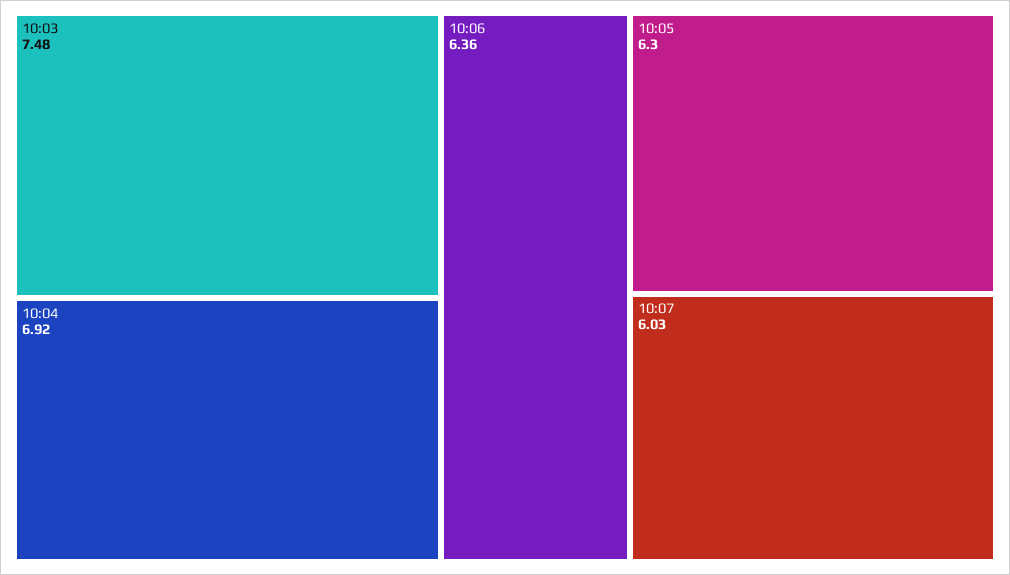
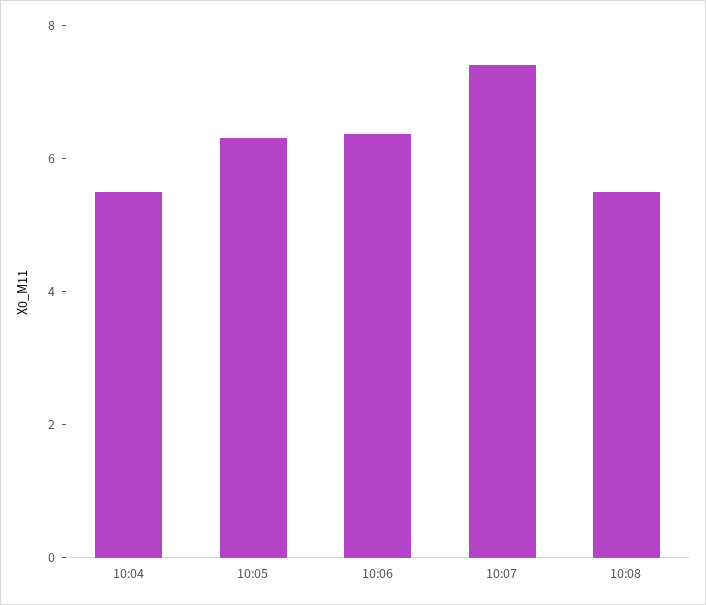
10:03: 7.48 -> none
10:04: 6.92 -> 5.5
10:07: 6.03 -> 7.5
10:08: none -> 5.5

